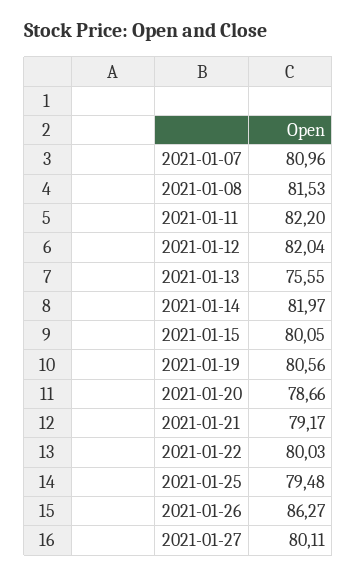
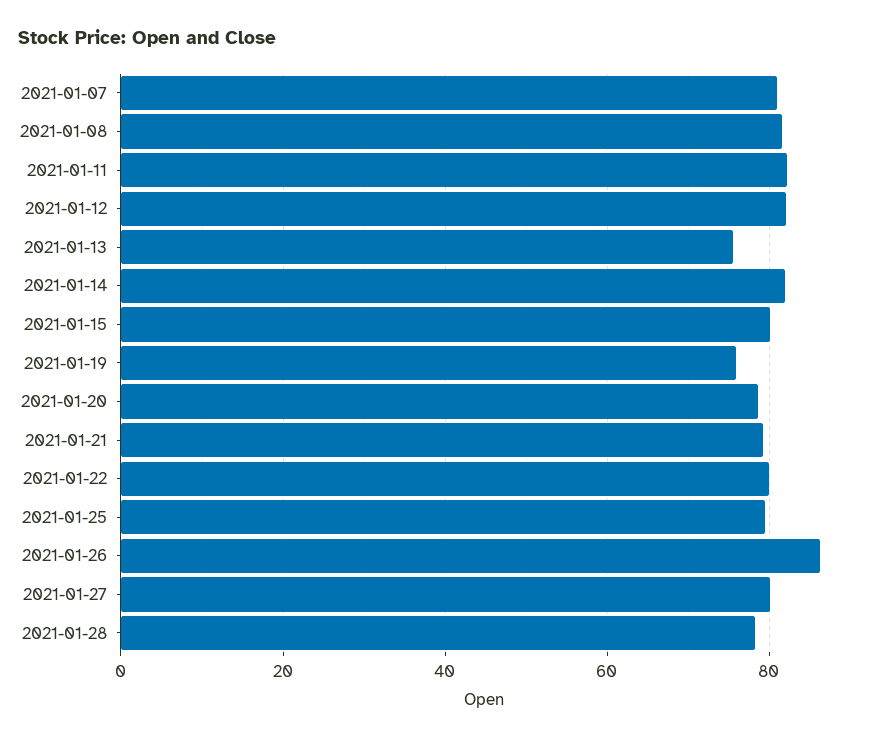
2021-01-19: 80.56 -> 76
2021-01-28: none -> 78

